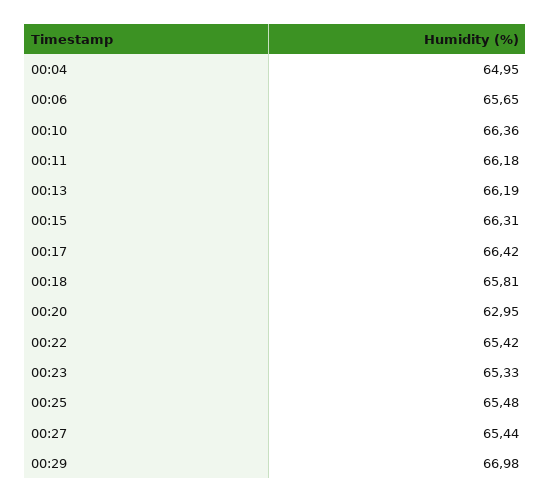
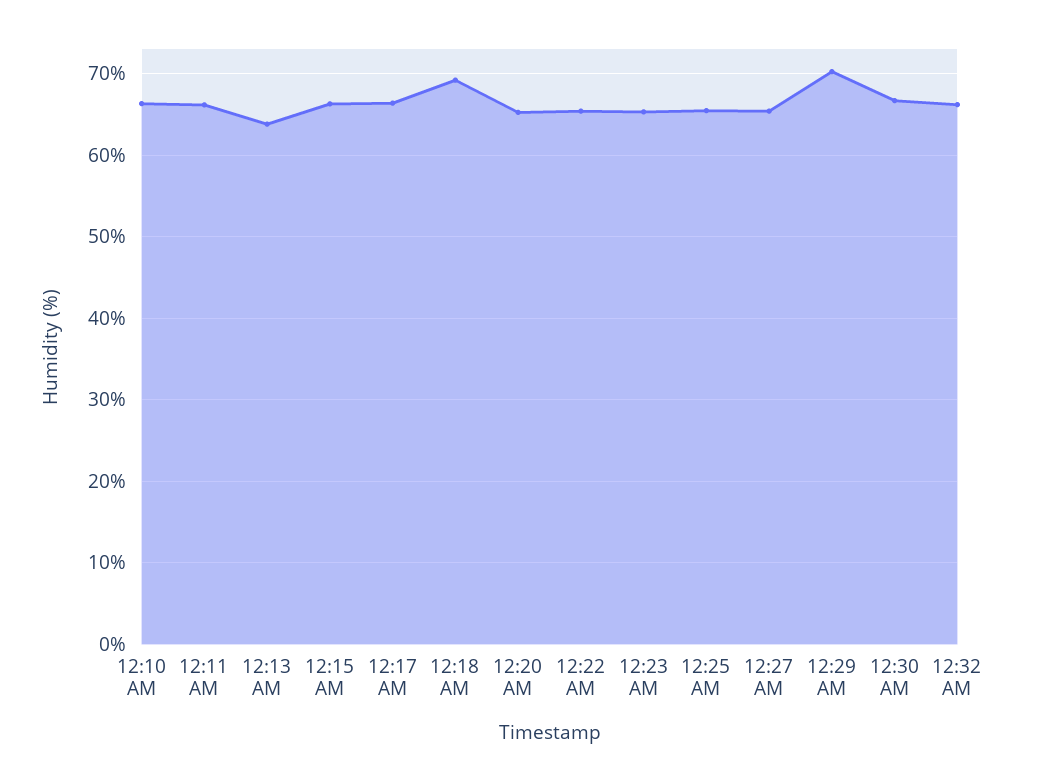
00:04: 64.95 -> none
00:06: 65.65 -> none
00:13: 66.19 -> 64
00:18: 65.81 -> 69
00:20: 62.95 -> 65
00:29: 66.98 -> 70
12:30 AM: none -> 67
12:32 AM: none -> 66

